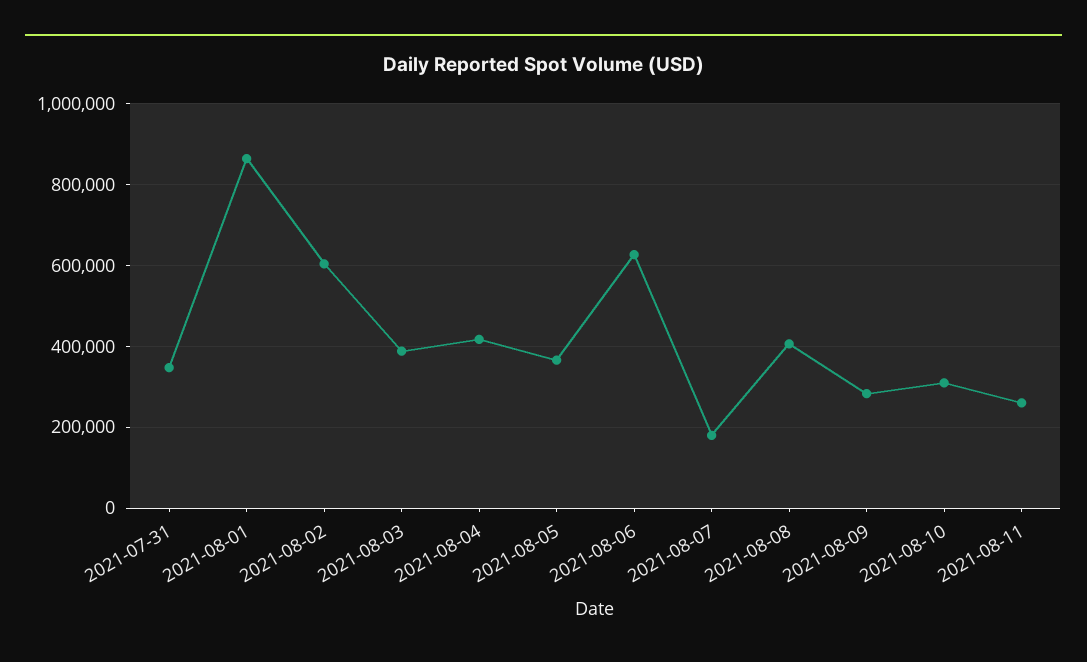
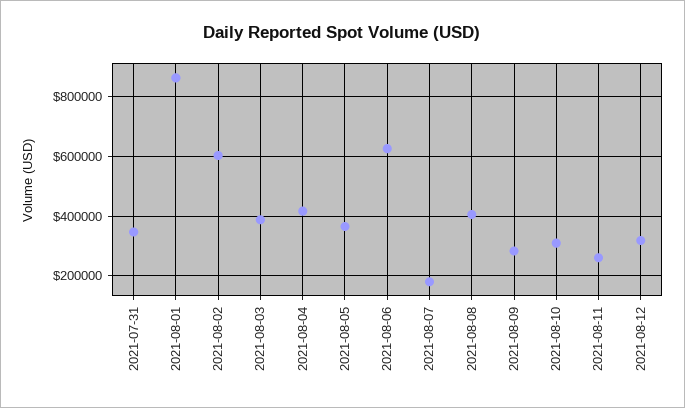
2021-08-12: none -> 325000

